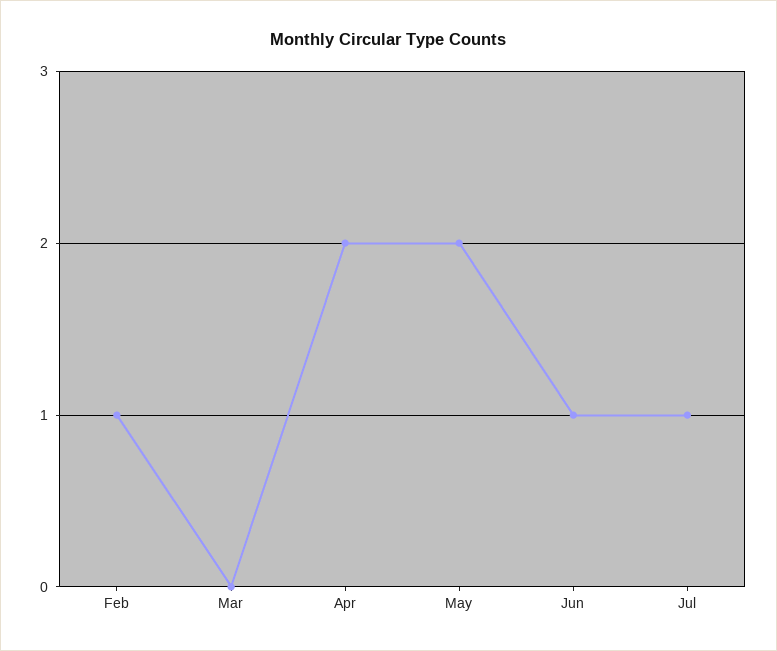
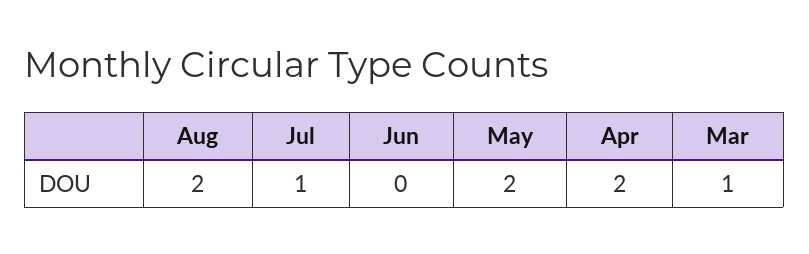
Feb: 1 -> none
Mar: 0 -> 1
Jun: 1 -> 0
Aug: none -> 2

